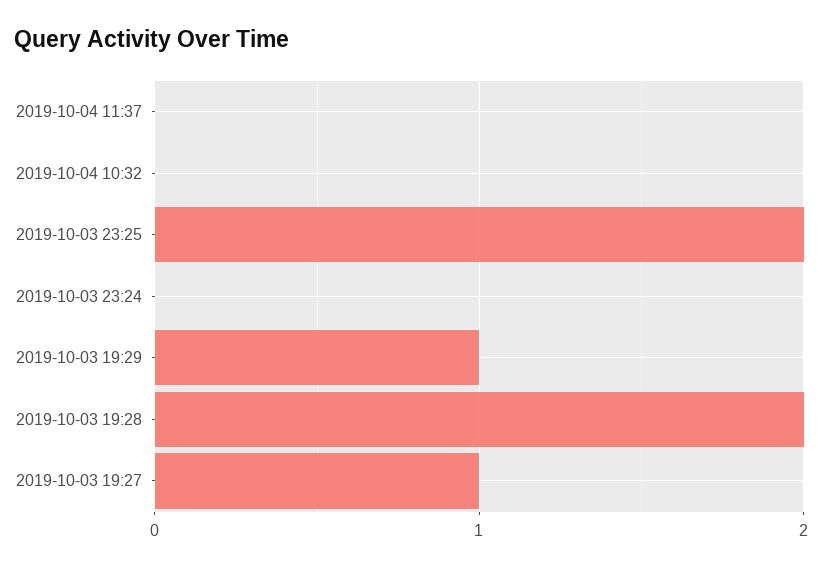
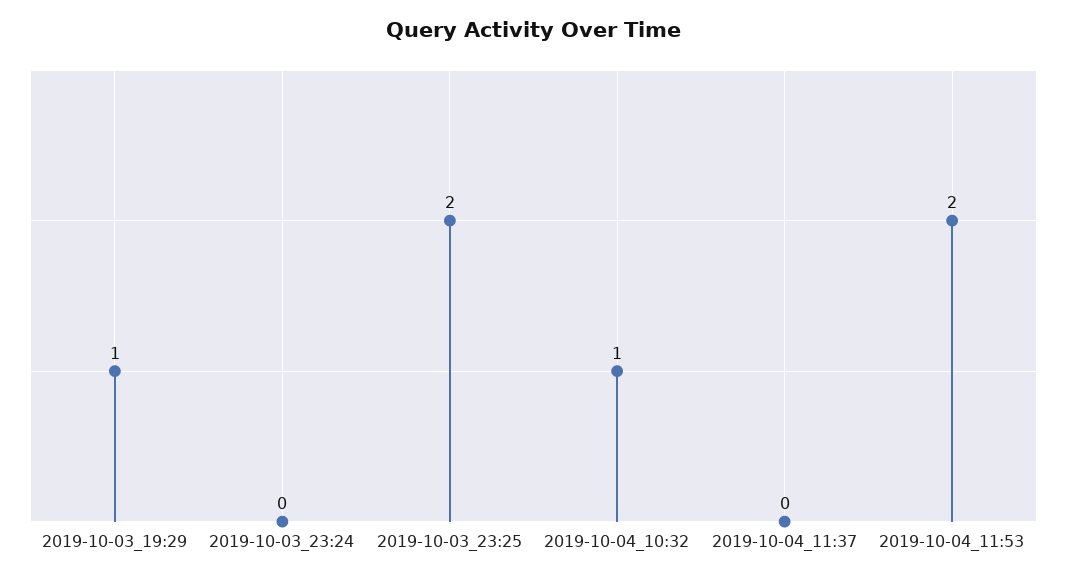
2019-10-04 10:32: 0 -> 1
2019-10-03 19:28: 2 -> none
2019-10-03 19:27: 1 -> none
2019-10-04_11:53: none -> 2

